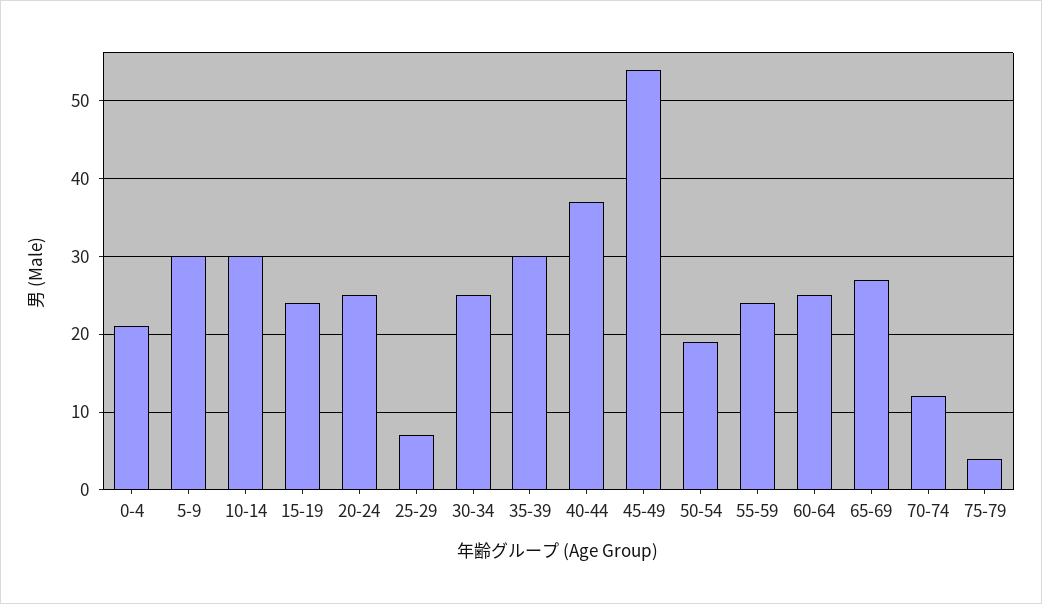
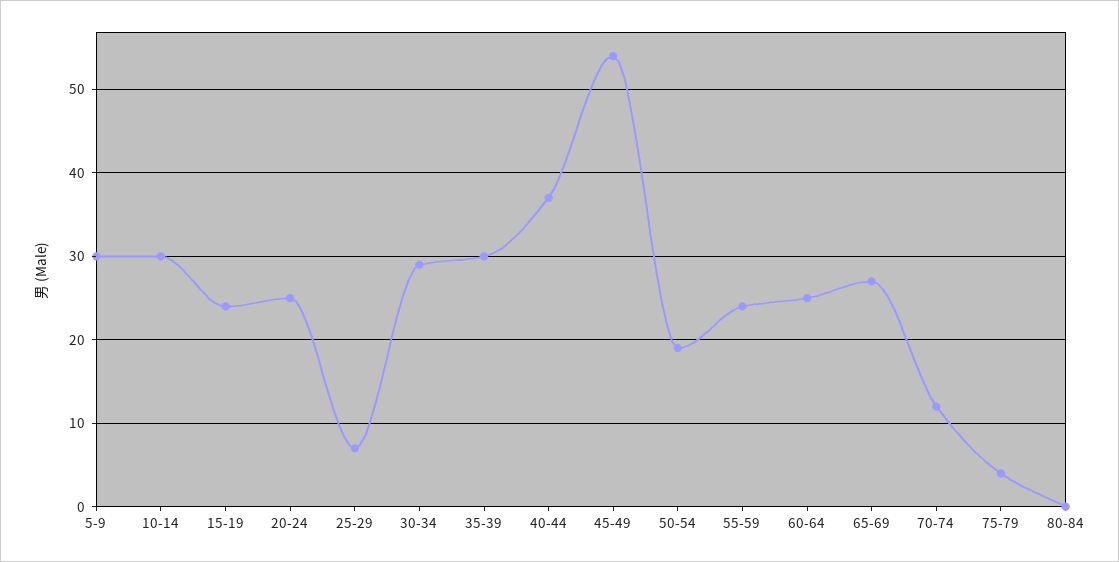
0-4: 21 -> none
30-34: 25 -> 29
80-84: none -> 0

